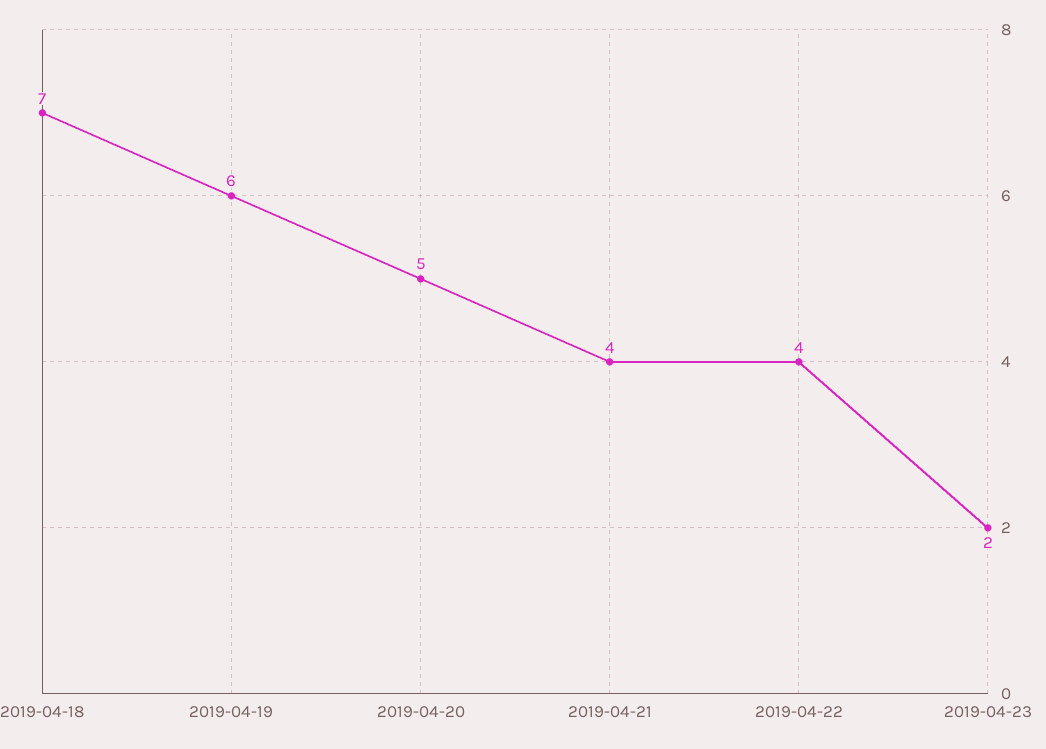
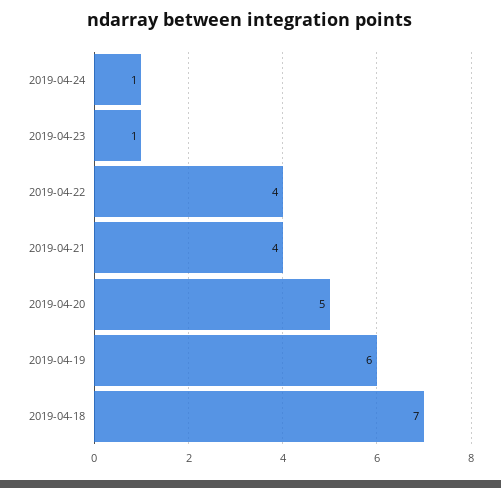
2019-04-23: 2 -> 1
2019-04-24: none -> 1

